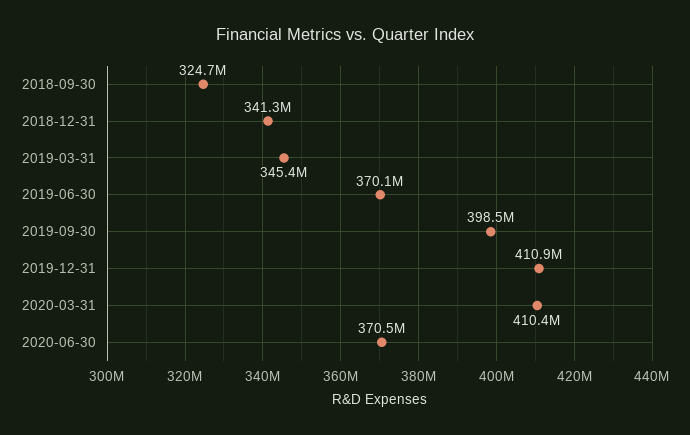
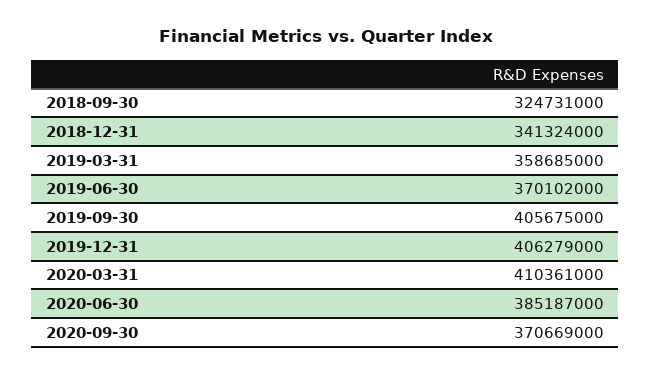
2019-03-31: 345400000 -> 358685000
2019-09-30: 398500000 -> 405675000
2019-12-31: 410900000 -> 406279000
2020-06-30: 370500000 -> 385187000
2020-09-30: none -> 370669000

